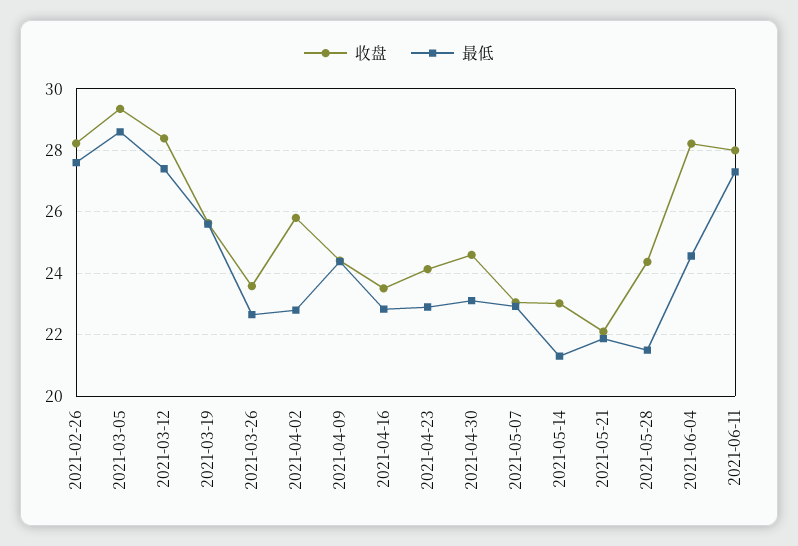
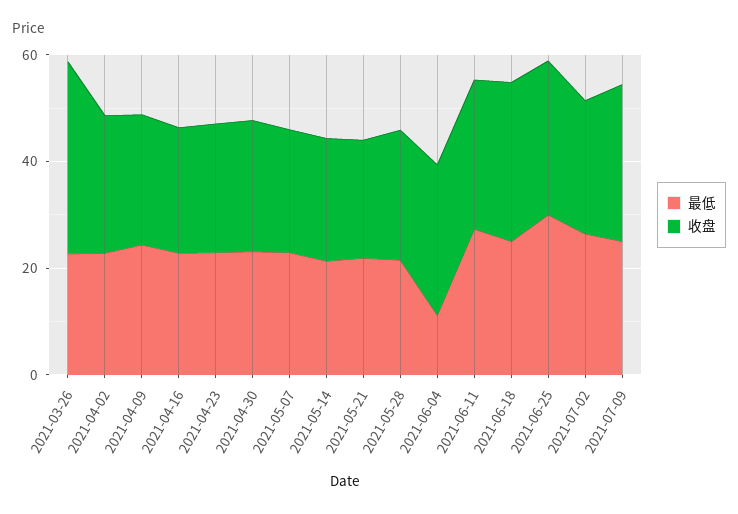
收盘, 2021-02-26: 28.2 -> none
最低, 2021-02-26: 27.6 -> none
收盘, 2021-03-05: 29.4 -> none
最低, 2021-03-05: 28.6 -> none
收盘, 2021-03-12: 28.4 -> none
最低, 2021-03-12: 27.4 -> none
收盘, 2021-03-19: 25.6 -> none
最低, 2021-03-19: 25.6 -> none
收盘, 2021-03-26: 23.6 -> 35
最低, 2021-06-04: 24.6 -> 10
最低, 2021-06-18: none -> 25
收盘, 2021-06-18: none -> 30
最低, 2021-06-25: none -> 30
收盘, 2021-06-25: none -> 30
最低, 2021-07-02: none -> 25
收盘, 2021-07-02: none -> 25
最低, 2021-07-09: none -> 25
收盘, 2021-07-09: none -> 30

